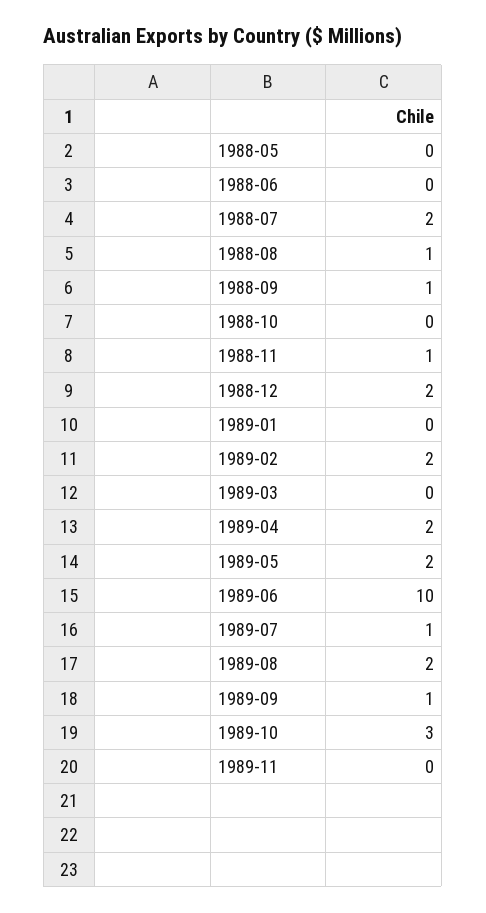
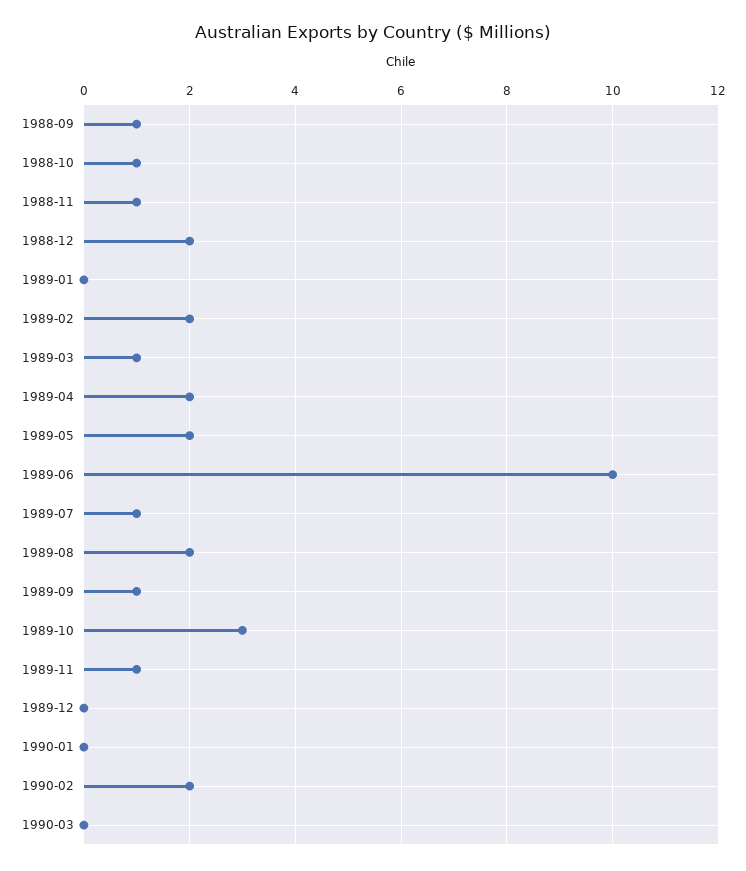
1988-05: 0 -> none
1988-06: 0 -> none
1988-07: 2 -> none
1988-08: 1 -> none
1988-10: 0 -> 1
1989-03: 0 -> 1
1989-11: 0 -> 1
1989-12: none -> 0
1990-01: none -> 0
1990-02: none -> 2
1990-03: none -> 0

